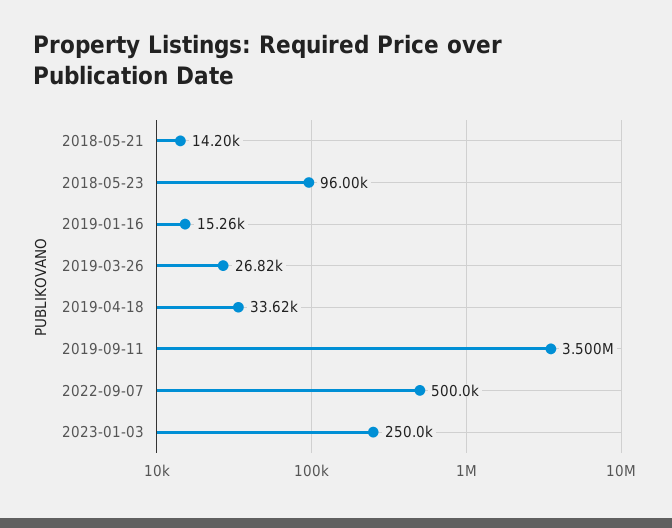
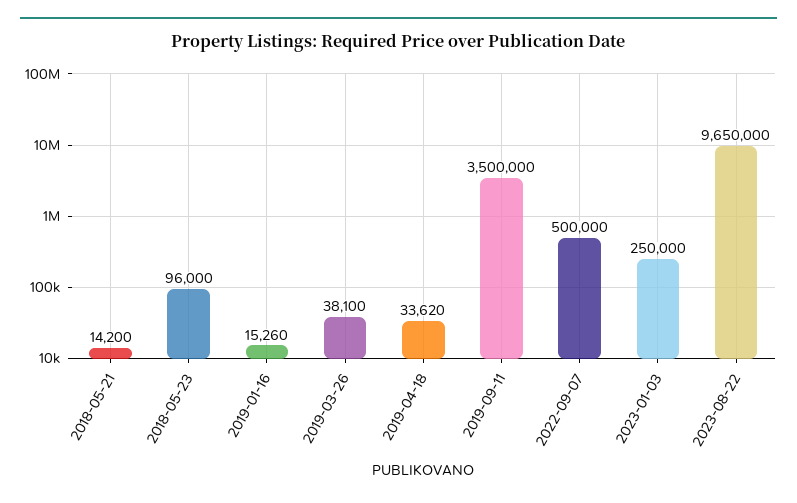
2019-03-26: 26820 -> 38100
2023-08-22: none -> 9650000

